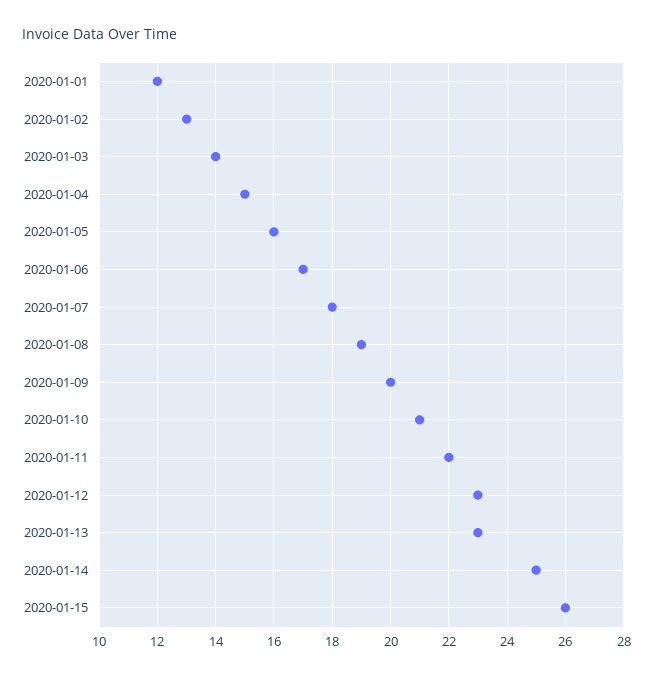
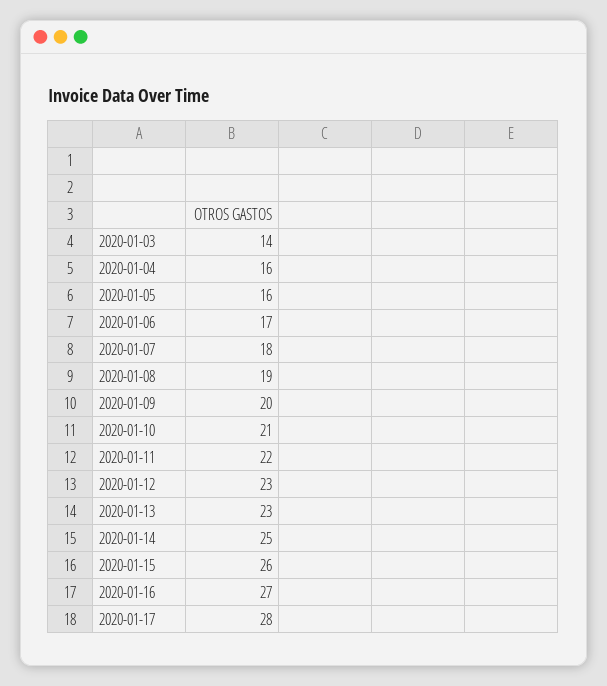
2020-01-01: 12 -> none
2020-01-02: 13 -> none
2020-01-04: 15 -> 16
2020-01-16: none -> 27
2020-01-17: none -> 28

